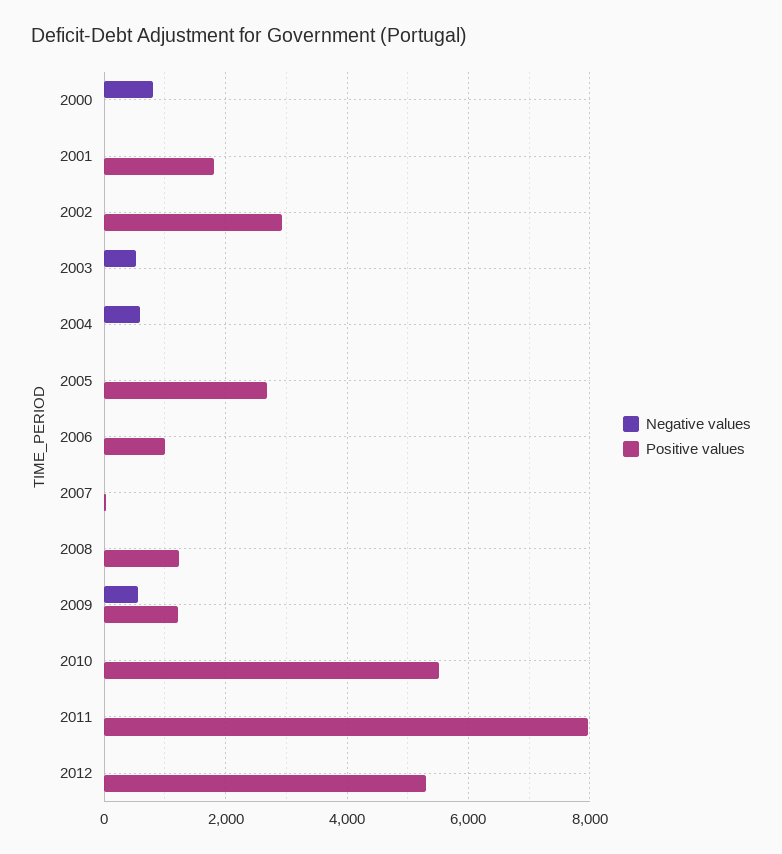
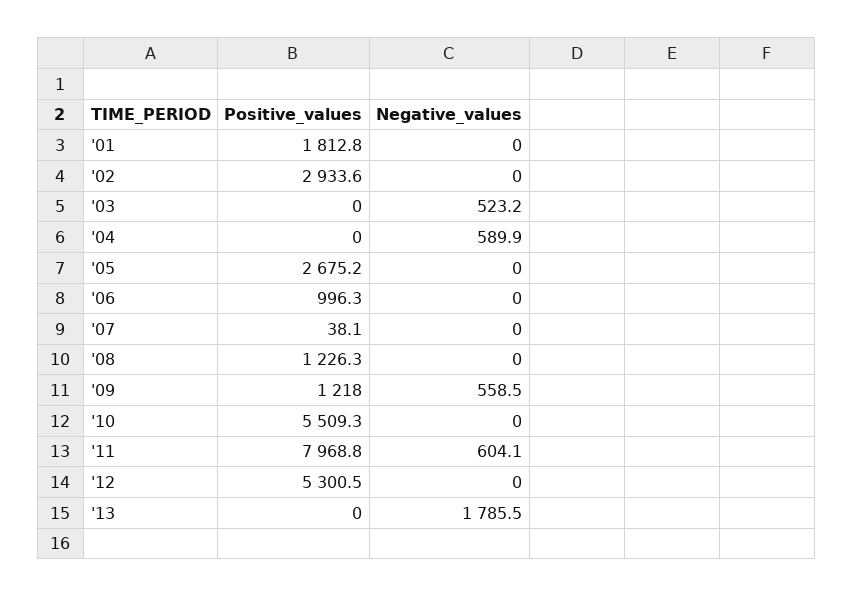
Negative values, 2000: 800 -> none
Positive values, 2000: 0 -> none
Negative values, 2011: 0 -> 604.1
Positive values, '13: none -> 0
Negative values, '13: none -> 1785.5

